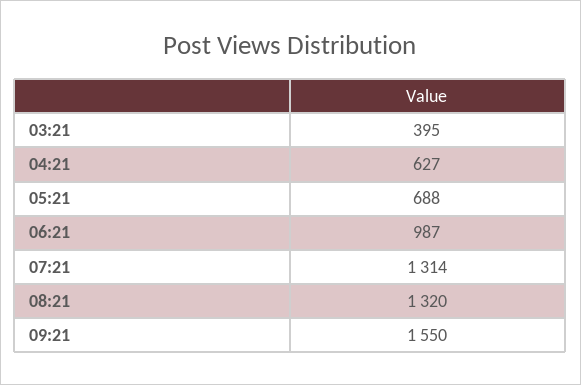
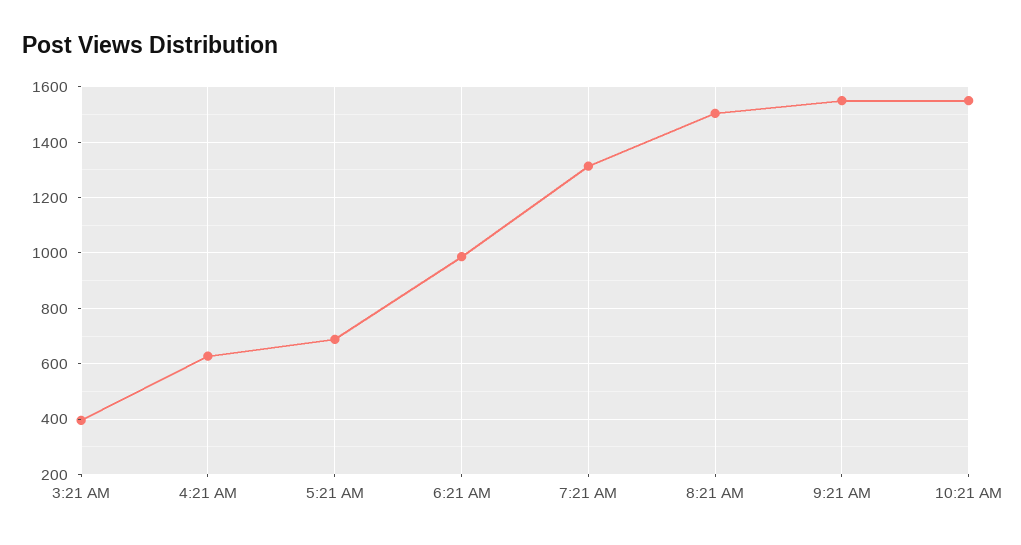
08:21: 1320 -> 1500
10:21 AM: none -> 1550

